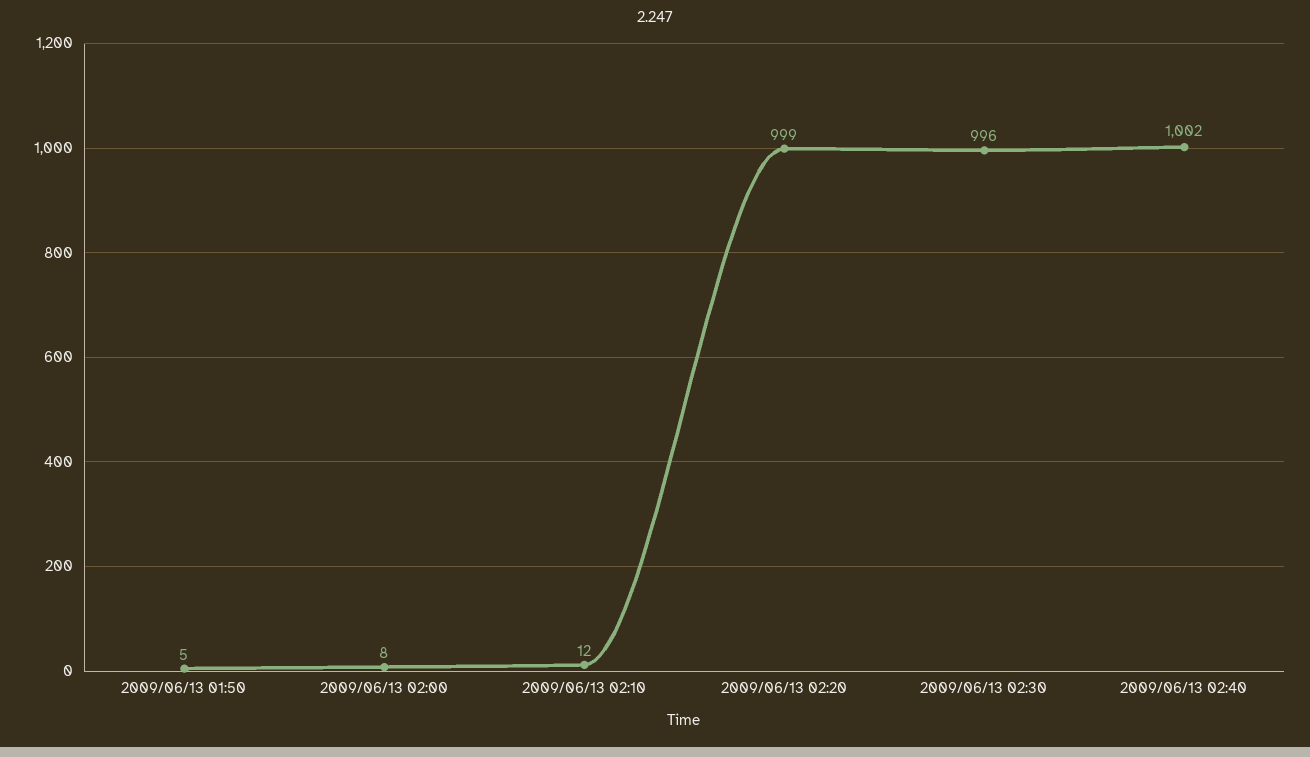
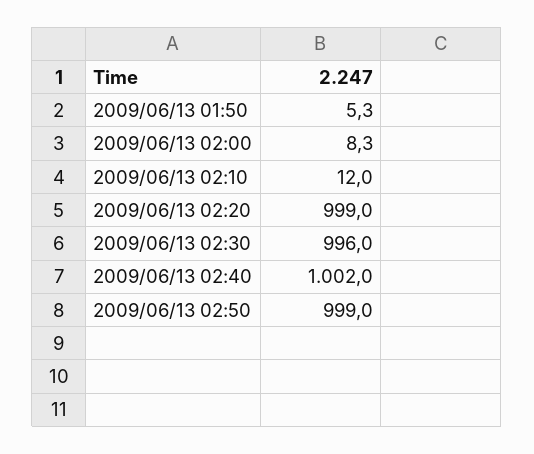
2009/06/13 02:50: none -> 999

